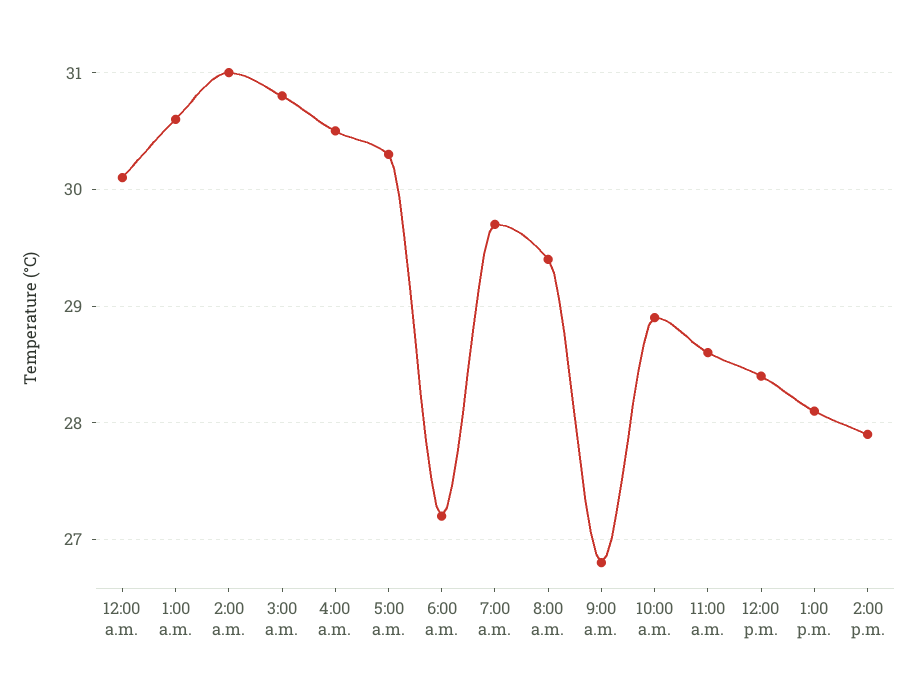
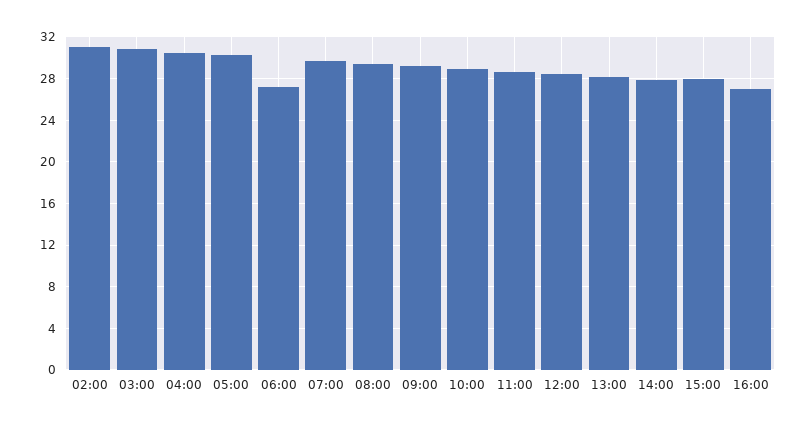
12:00 a.m.: 30.1 -> none
1:00 a.m.: 30.6 -> none
9:00 a.m.: 26.8 -> 29
15:00: none -> 28
16:00: none -> 27

